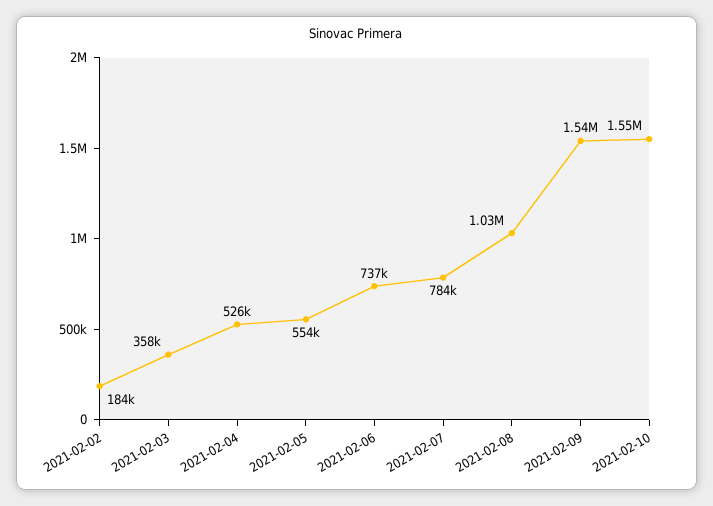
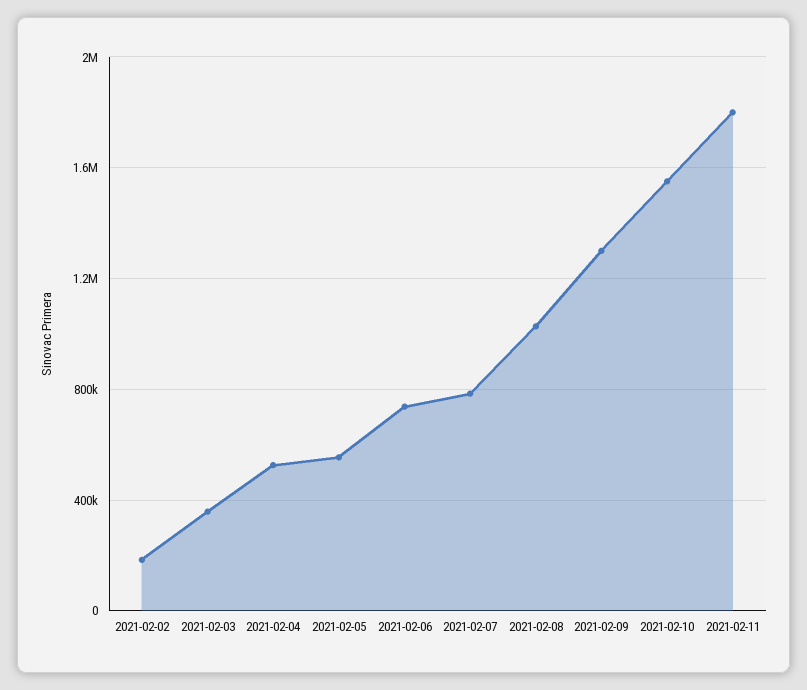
2021-02-09: 1540000 -> 1300000
2021-02-11: none -> 1800000

